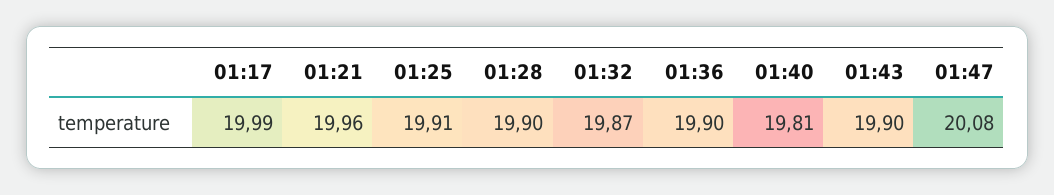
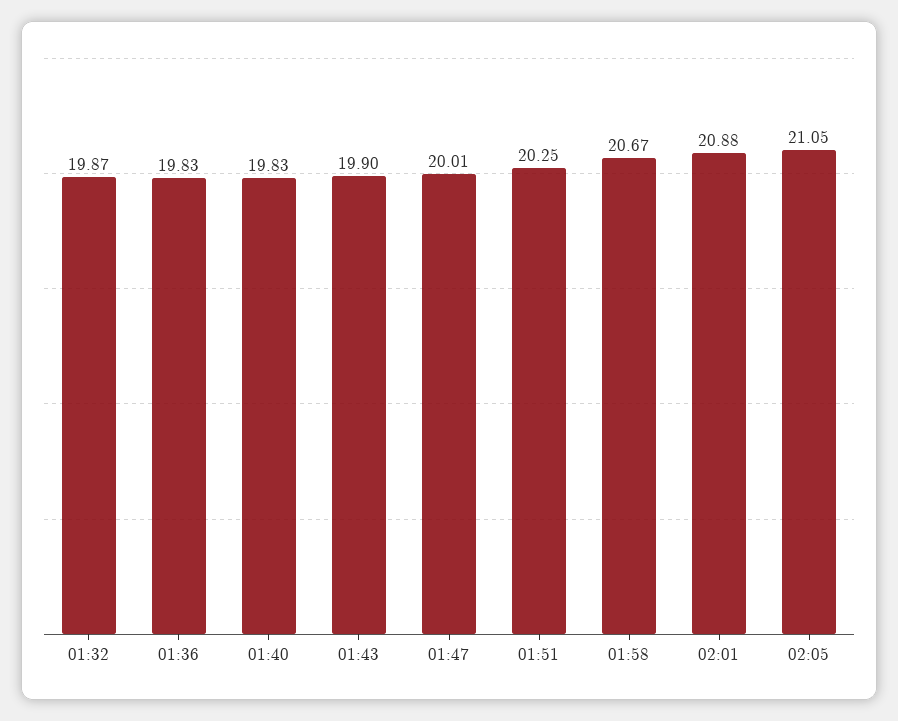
01:17: 19.99 -> none
01:21: 19.96 -> none
01:25: 19.91 -> none
01:28: 19.9 -> none
01:36: 19.9 -> 19.83
01:40: 19.81 -> 19.83
01:47: 20.08 -> 20.01
01:51: none -> 20.25
01:58: none -> 20.67
02:01: none -> 20.88
02:05: none -> 21.05

